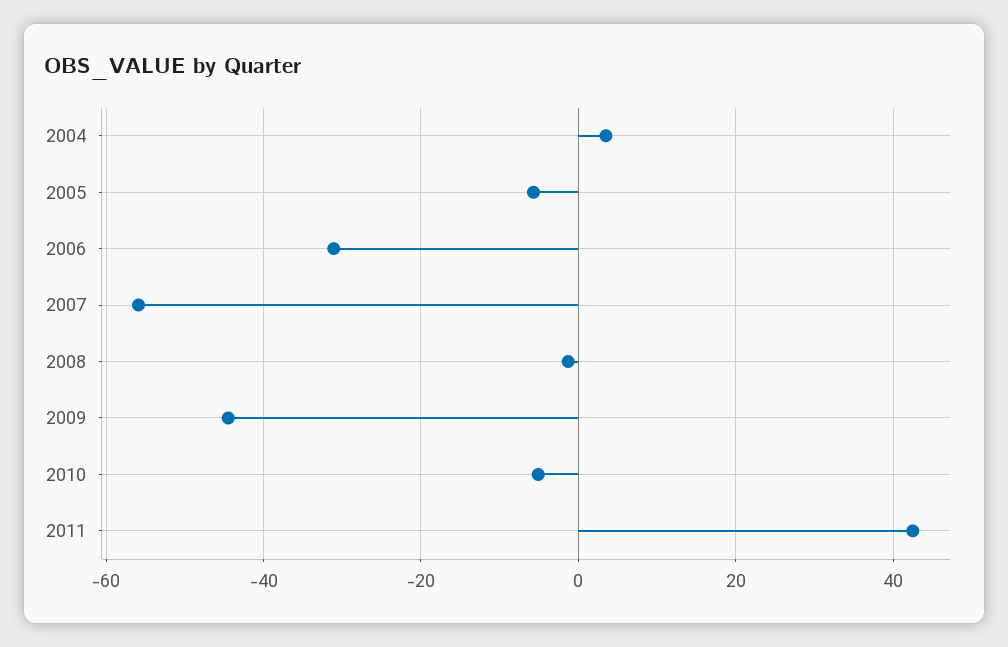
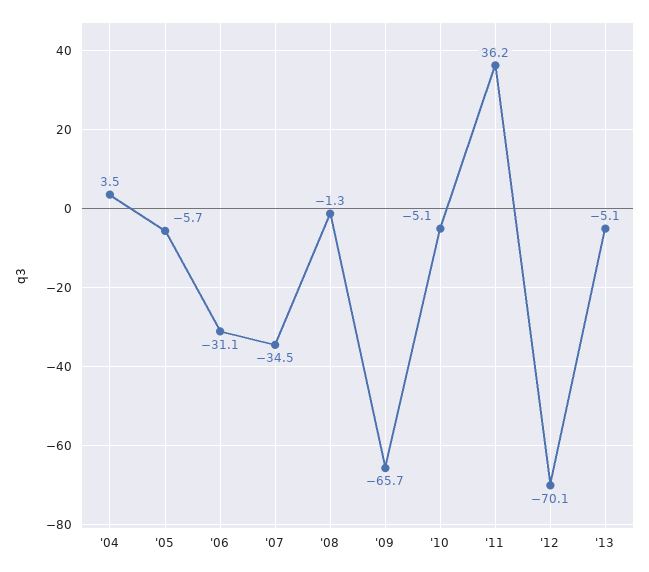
2007: -56 -> -34.5
2009: -44 -> -65.7
2011: 42 -> 36.2
'12: none -> -70.1
'13: none -> -5.1

